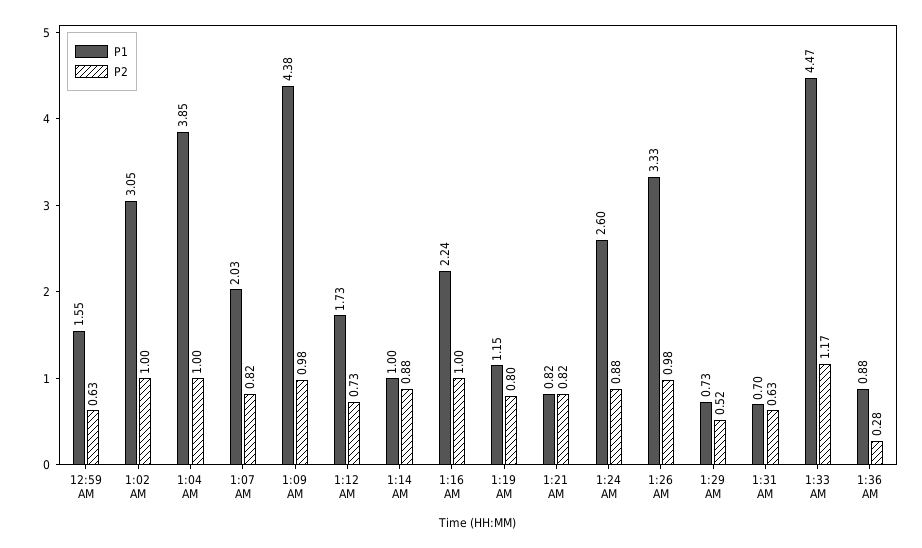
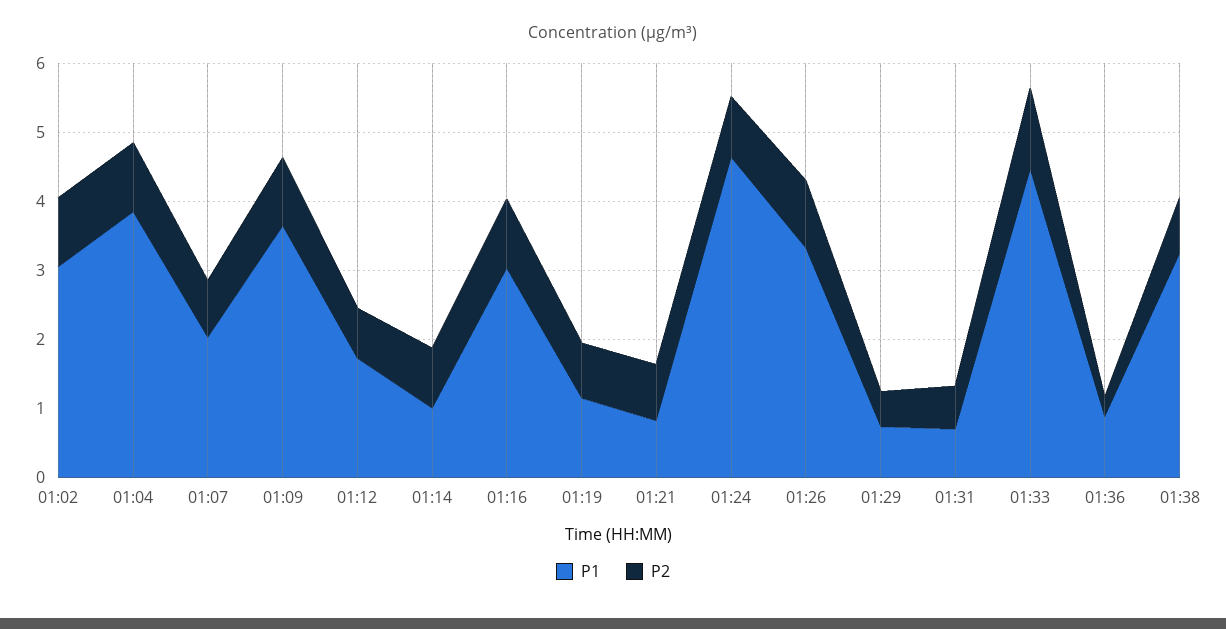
P1, 12:59 AM: 1.55 -> none
P2, 12:59 AM: 0.63 -> none
P1, 1:09 AM: 4.38 -> 3.6
P1, 1:16 AM: 2.24 -> 3
P1, 1:24 AM: 2.6 -> 4.6
P1, 01:38: none -> 3.2
P2, 01:38: none -> 0.8

